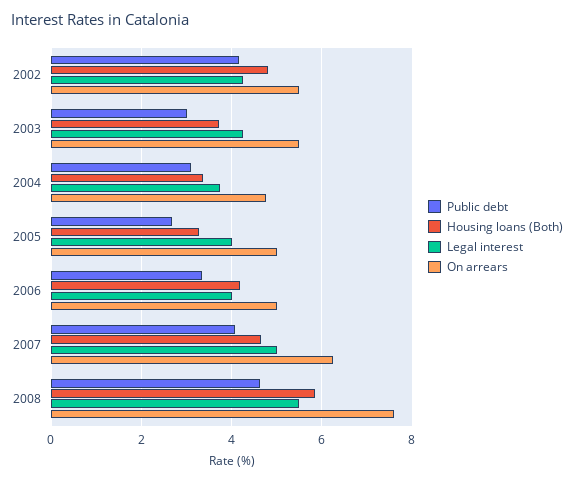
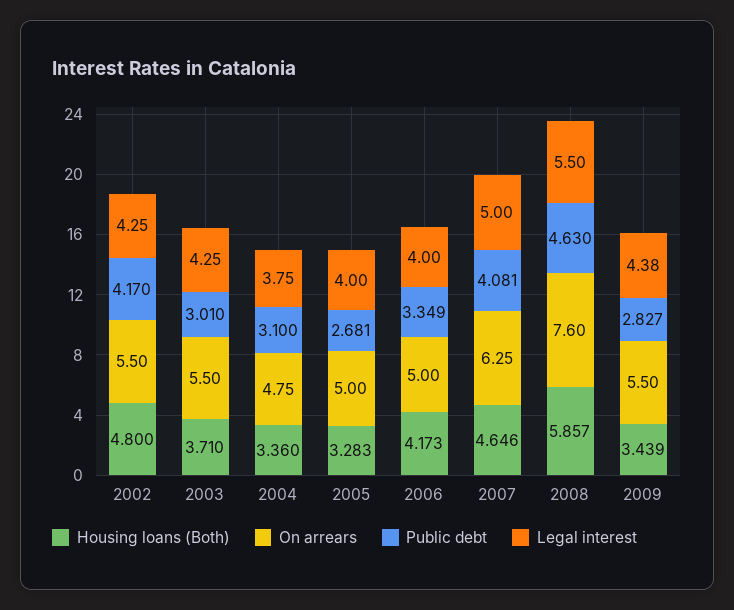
Housing loans (Both), 2009: none -> 3.439
On arrears, 2009: none -> 5.5
Public debt, 2009: none -> 2.827
Legal interest, 2009: none -> 4.38

